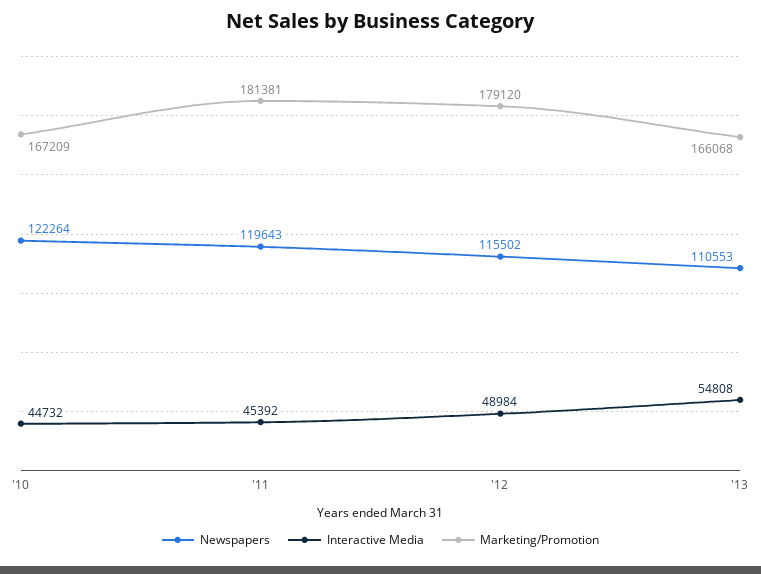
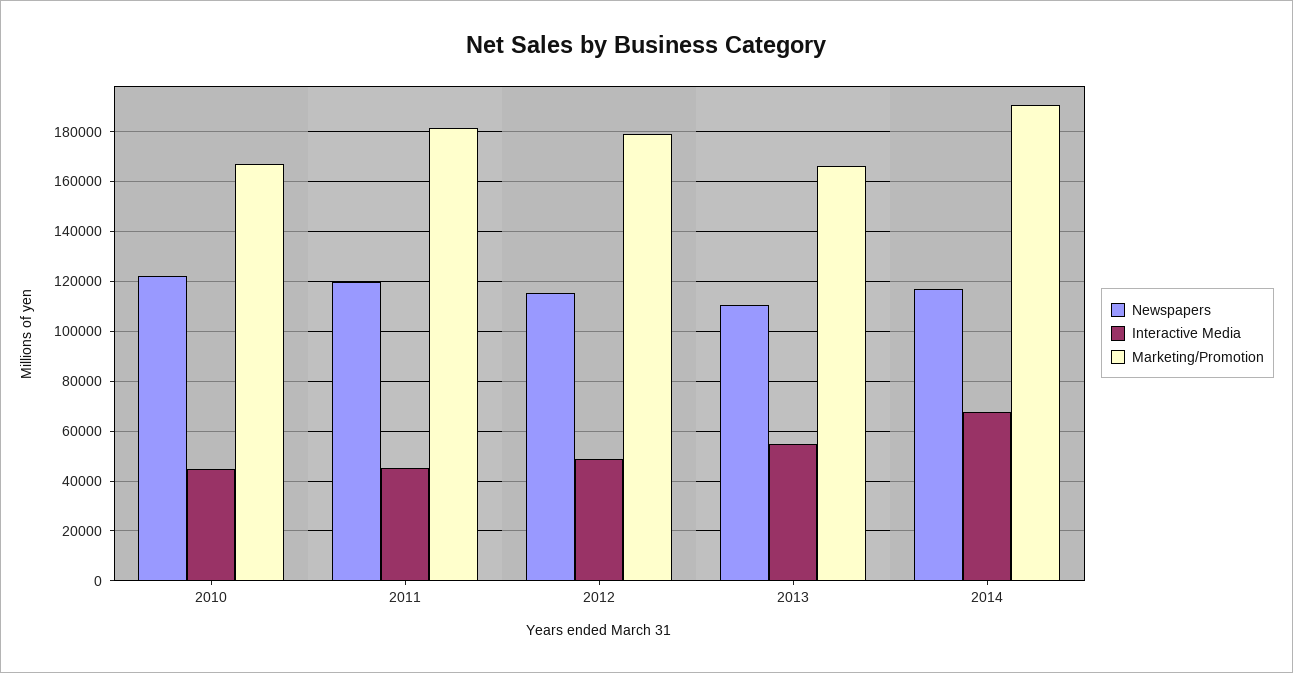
Newspapers, 2014: none -> 117500
Interactive Media, 2014: none -> 67500
Marketing/Promotion, 2014: none -> 190000

